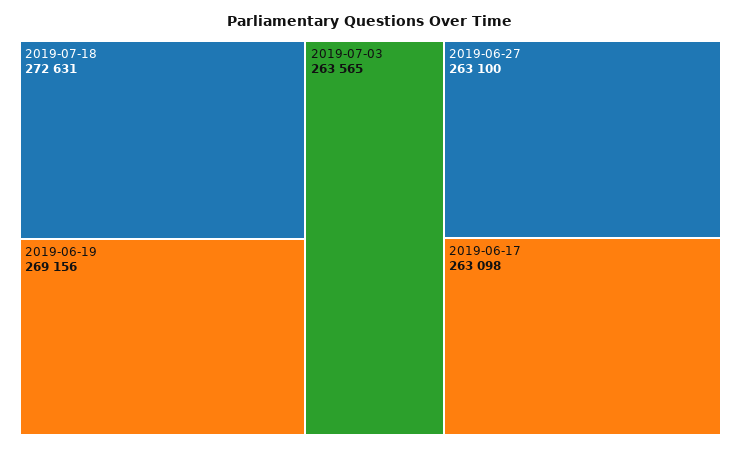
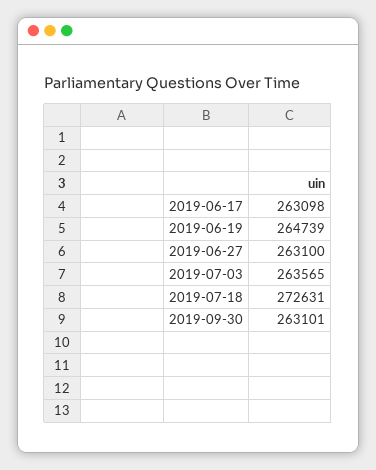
2019-06-19: 269156 -> 264739
2019-09-30: none -> 263101

